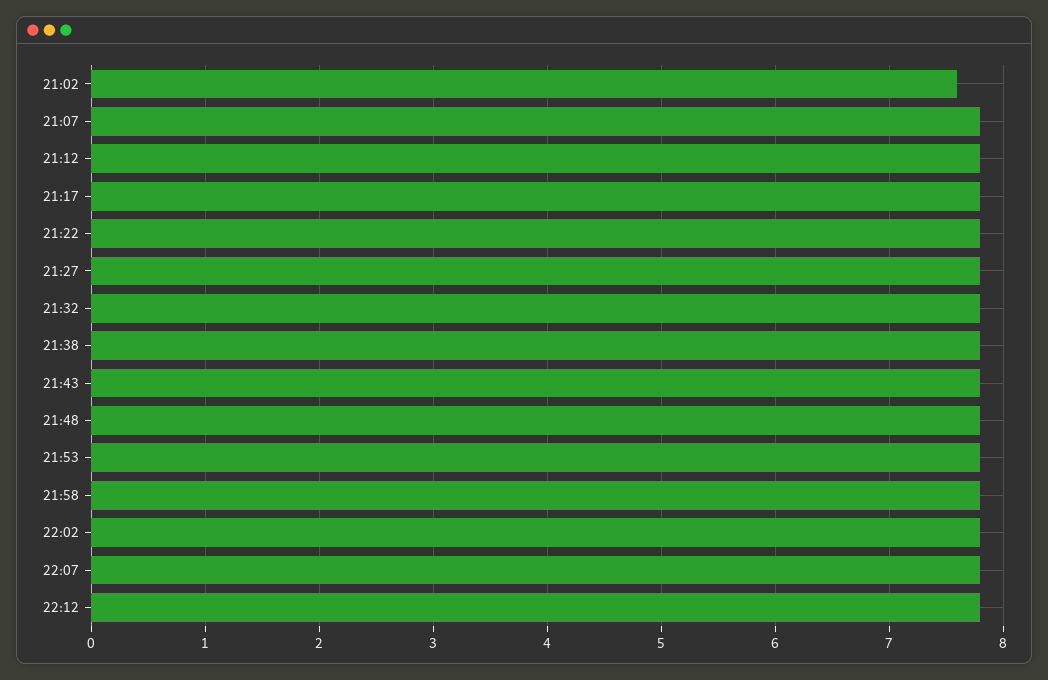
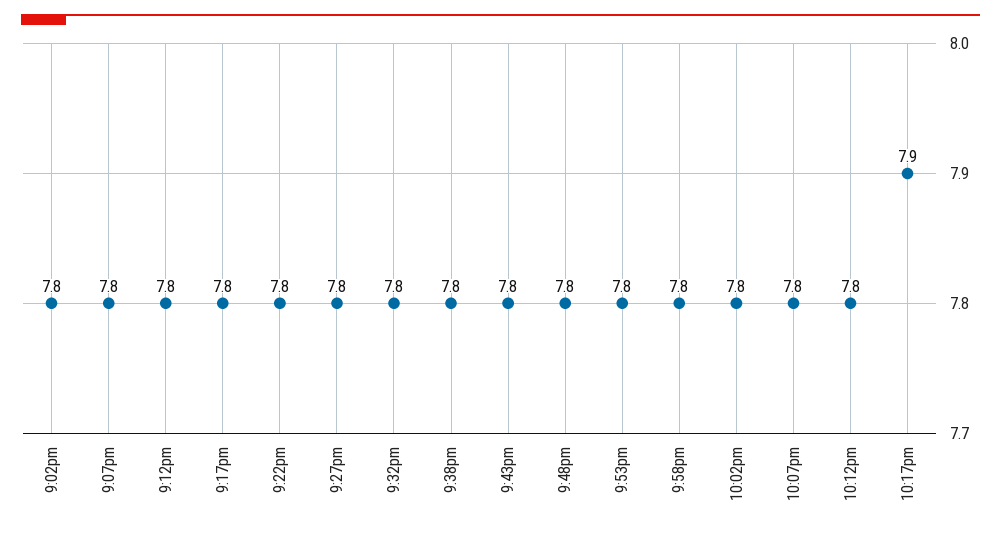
21:02: 7.6 -> 7.8
10:17pm: none -> 7.9

